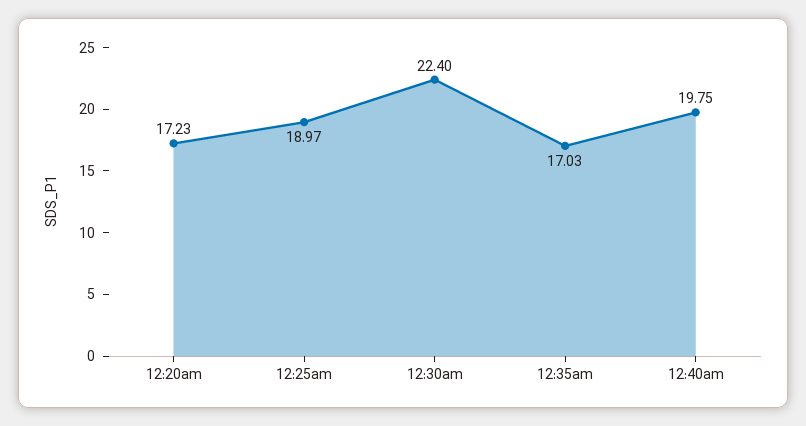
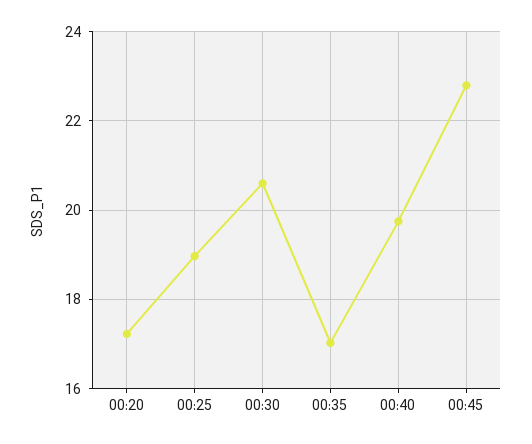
12:30am: 22.4 -> 20.6
00:45: none -> 22.8

